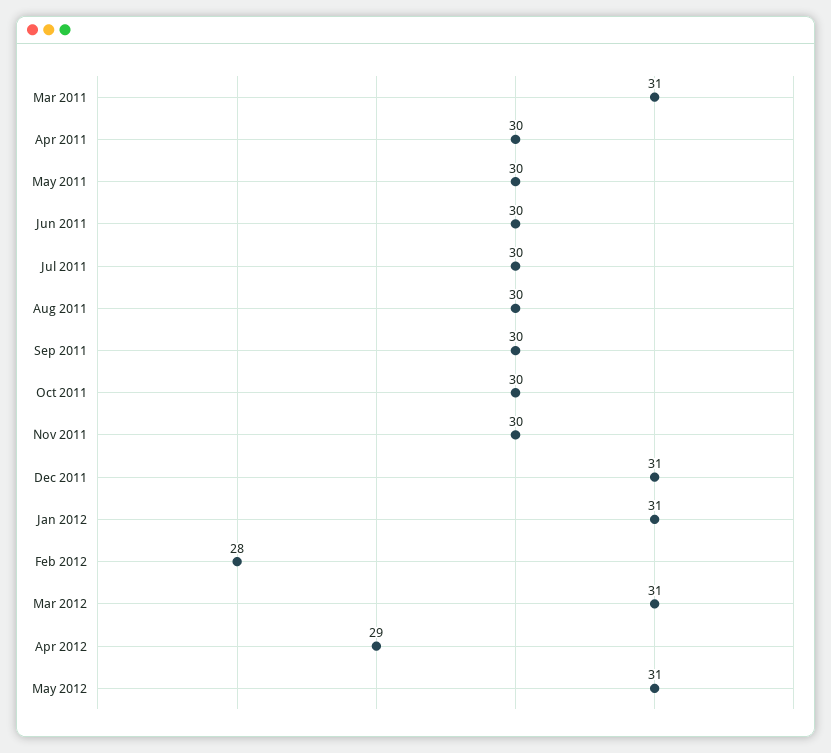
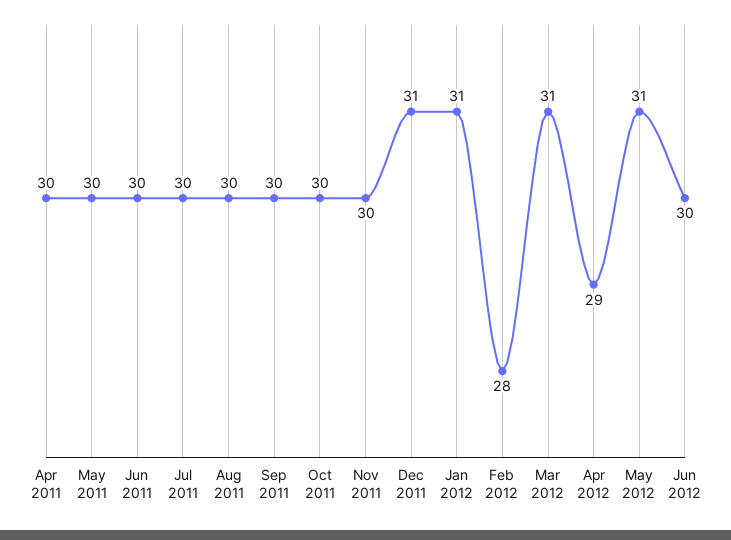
Mar 2011: 31 -> none
Jun 2012: none -> 30

